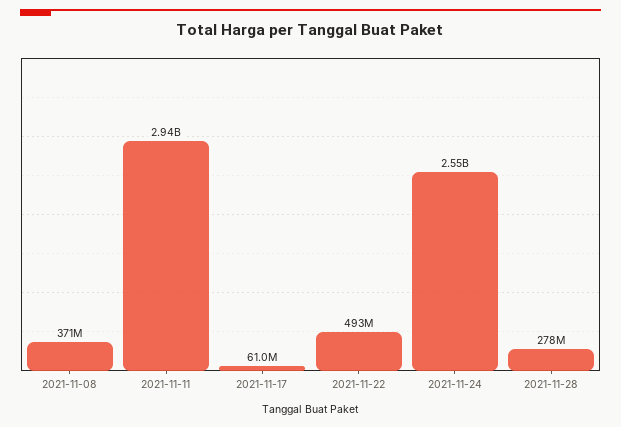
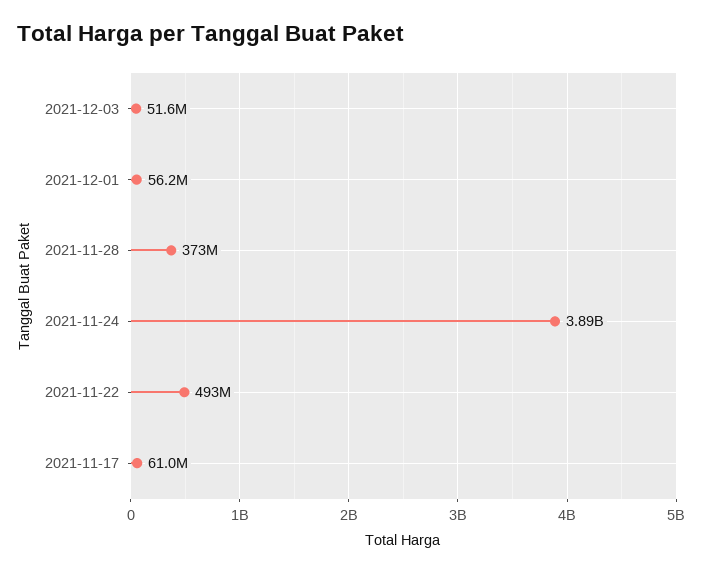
2021-11-08: 371000000 -> none
2021-11-11: 2940000000 -> none
2021-11-24: 2550000000 -> 3890000000
2021-11-28: 278000000 -> 373000000
2021-12-03: none -> 51600000
2021-12-01: none -> 56200000

